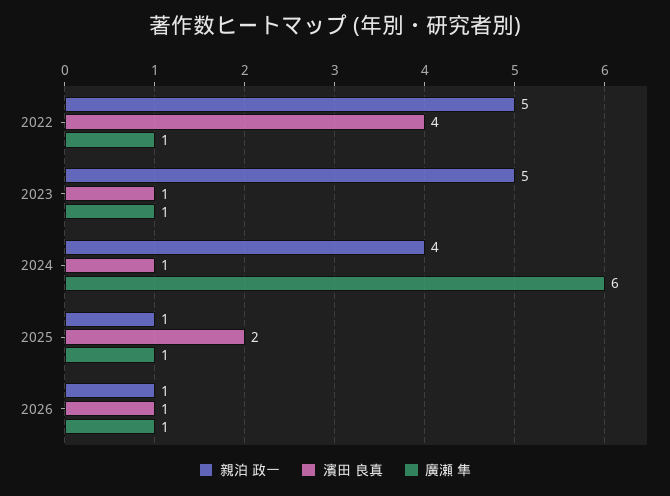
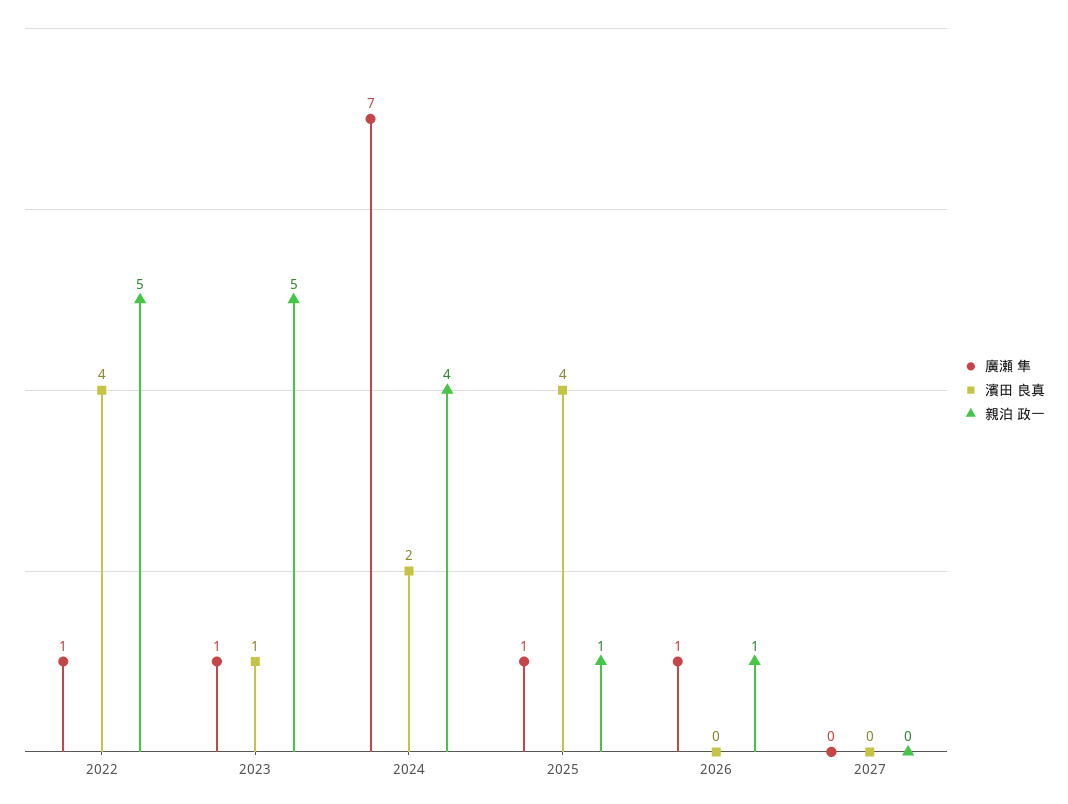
濱田 良真, 2024: 1 -> 2
廣瀬 隼, 2024: 6 -> 7
濱田 良真, 2025: 2 -> 4
濱田 良真, 2026: 1 -> 0
廣瀬 隼, 2027: none -> 0
濱田 良真, 2027: none -> 0
親泊 政一, 2027: none -> 0

